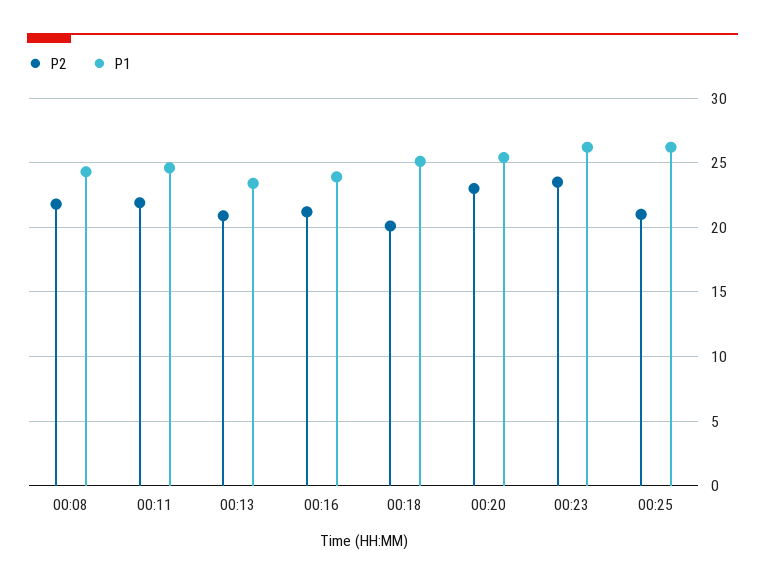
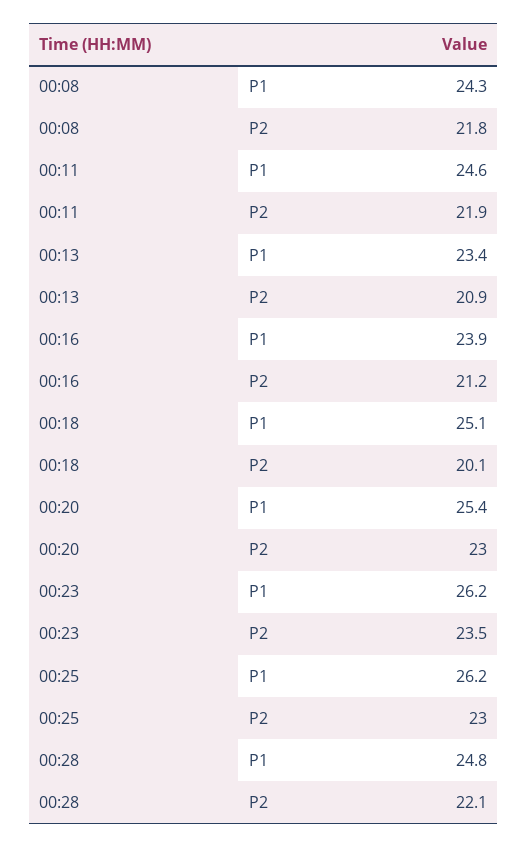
P2, 00:25: 21 -> 23
P1, 00:28: none -> 24.8
P2, 00:28: none -> 22.1

